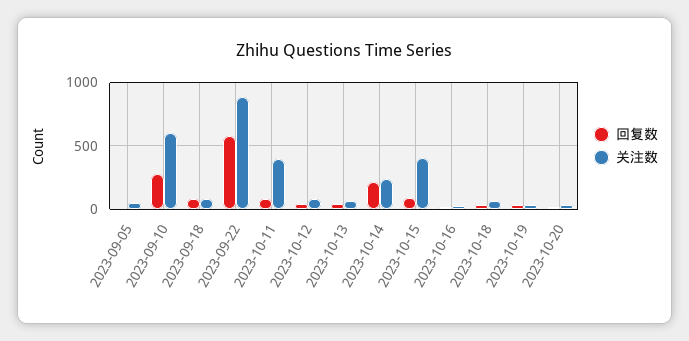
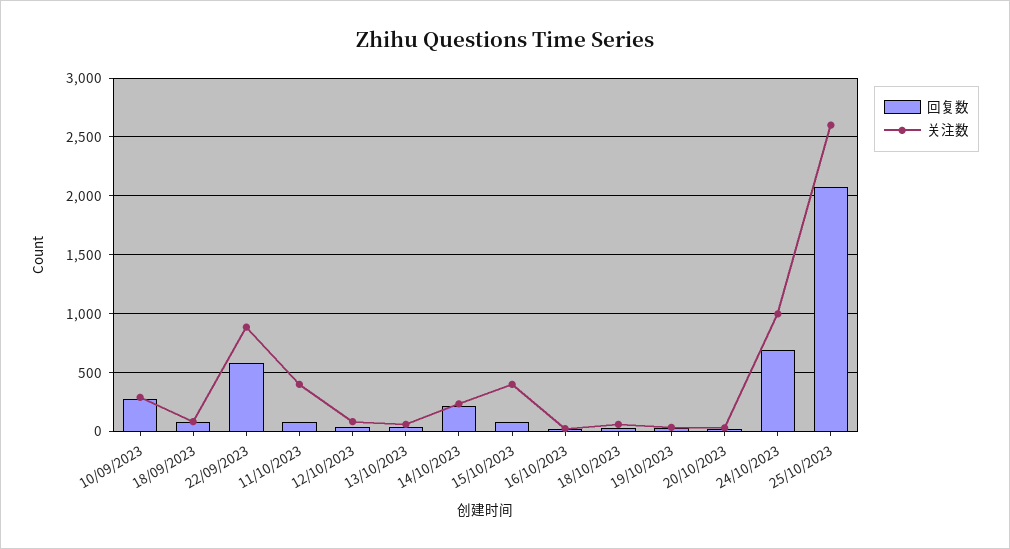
回复数, 2023-09-05: 0 -> none
关注数, 2023-09-05: 50 -> none
关注数, 2023-09-10: 600 -> 300
回复数, 24/10/2023: none -> 700
关注数, 24/10/2023: none -> 1000
回复数, 25/10/2023: none -> 2100
关注数, 25/10/2023: none -> 2600

